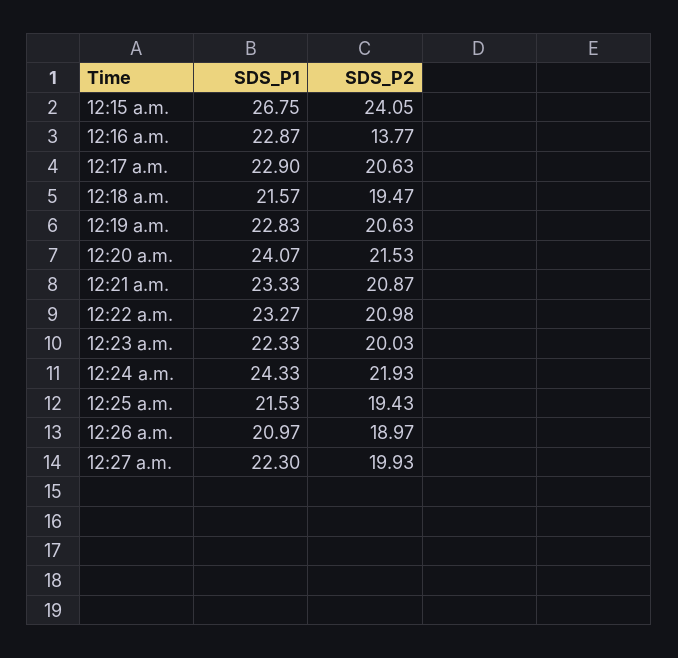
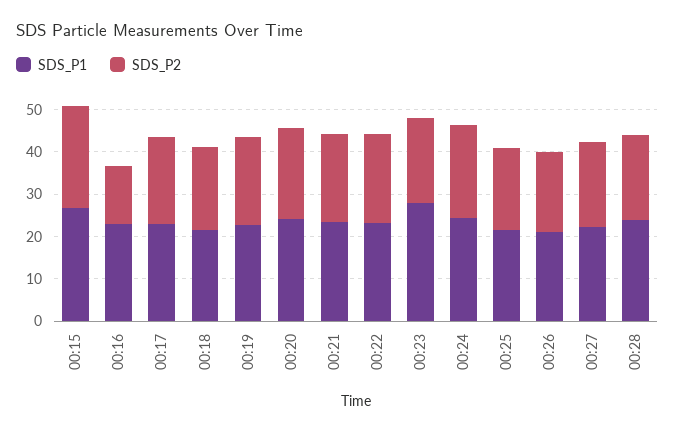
SDS_P1, 12:23 a.m.: 22.33 -> 28
SDS_P1, 00:28: none -> 24
SDS_P2, 00:28: none -> 20

